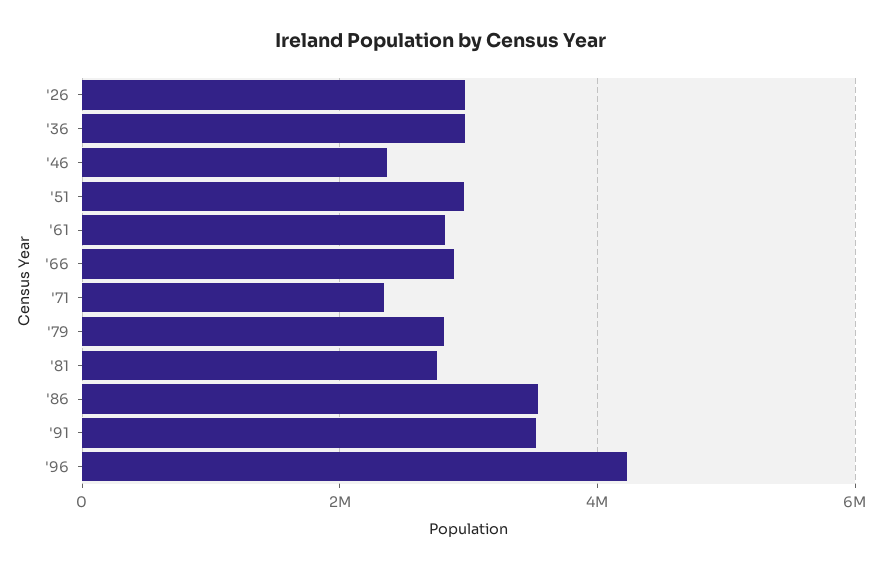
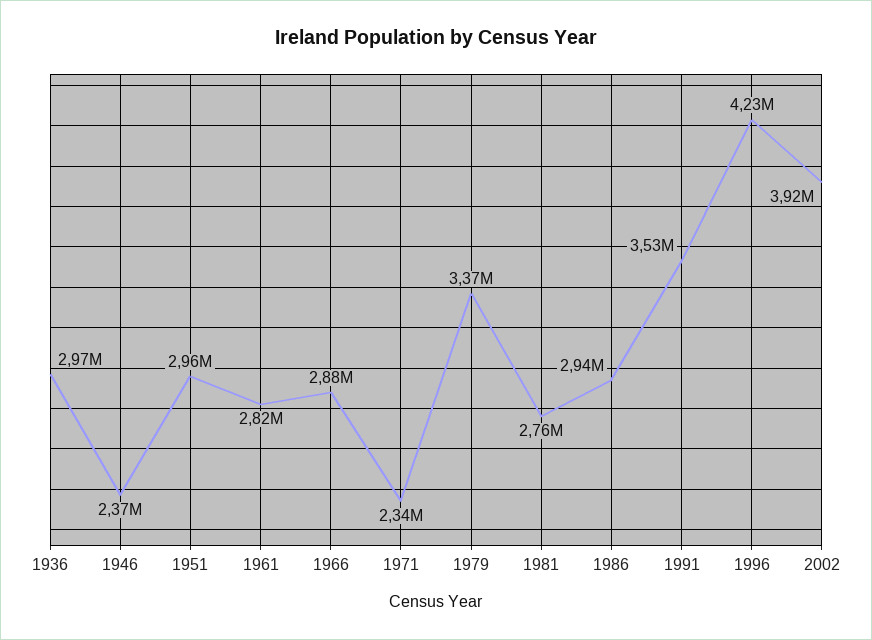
'26: 3000000 -> none
'79: 2800000 -> 3370000
'86: 3600000 -> 2940000
2002: none -> 3920000

